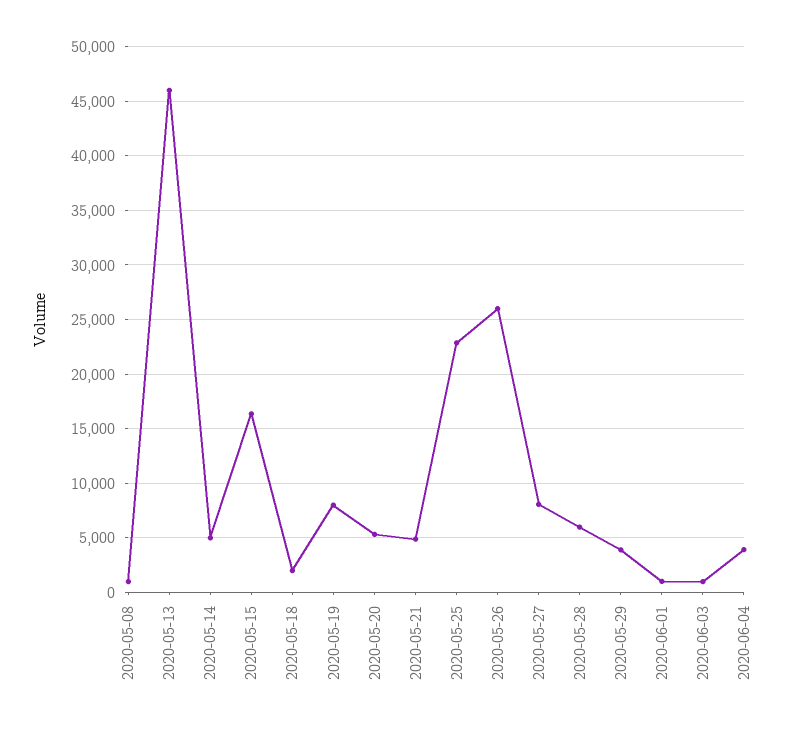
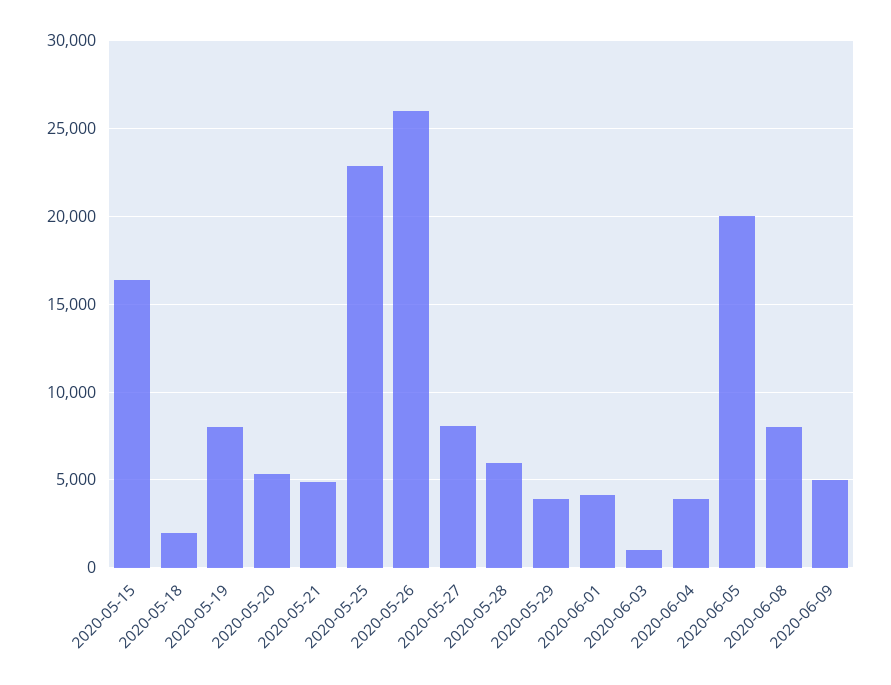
2020-05-08: 1000 -> none
2020-05-13: 46000 -> none
2020-05-14: 5000 -> none
2020-06-01: 1000 -> 4000
2020-06-05: none -> 20000
2020-06-08: none -> 8000
2020-06-09: none -> 5000

